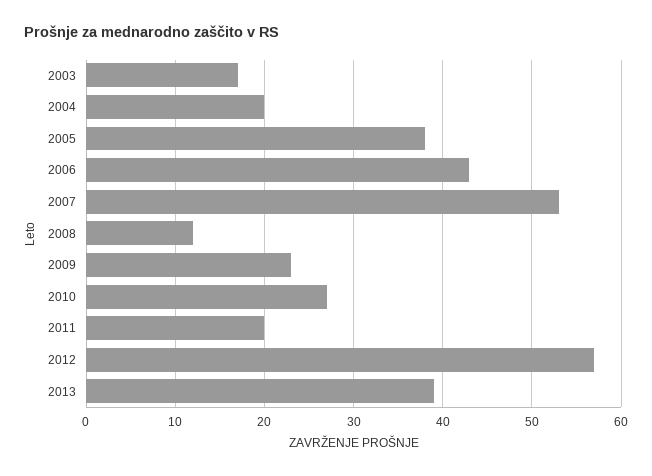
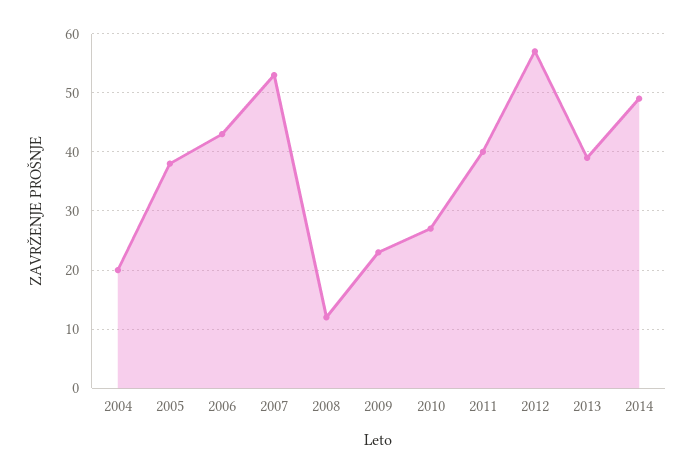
2003: 17 -> none
2011: 20 -> 40
2014: none -> 50

